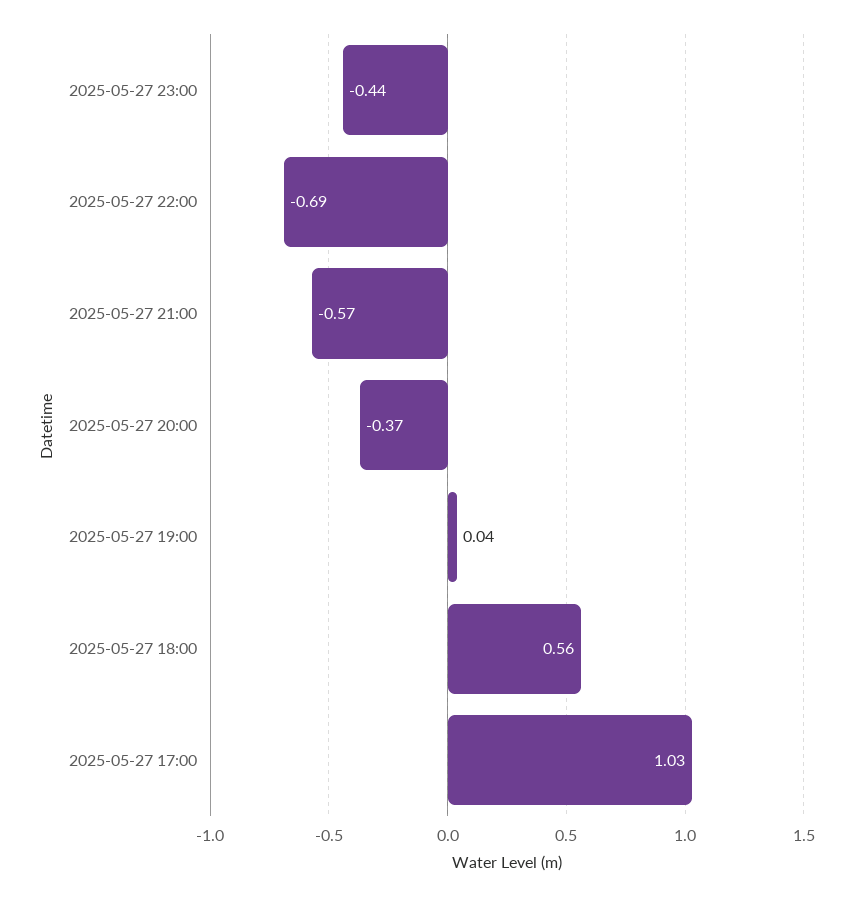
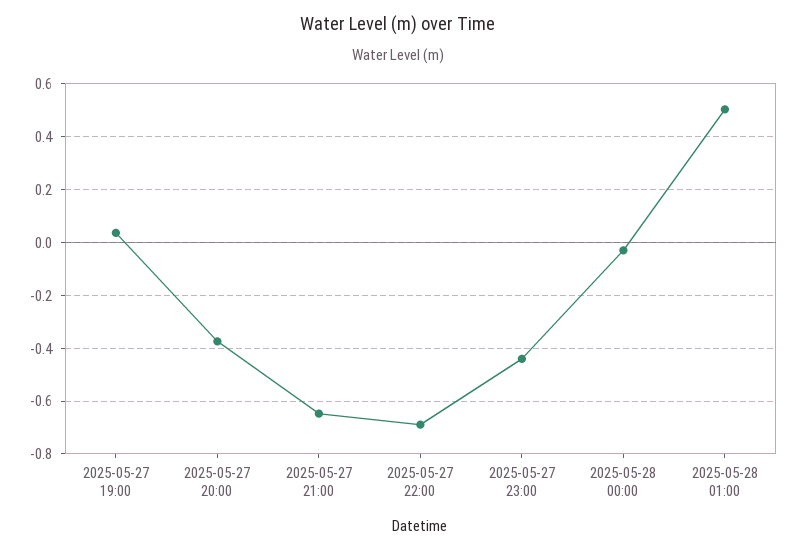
2025-05-27 21:00: -0.57 -> -0.65
2025-05-27 18:00: 0.56 -> none
2025-05-27 17:00: 1.03 -> none
2025-05-28 00:00: none -> -0.025
2025-05-28 01:00: none -> 0.5

